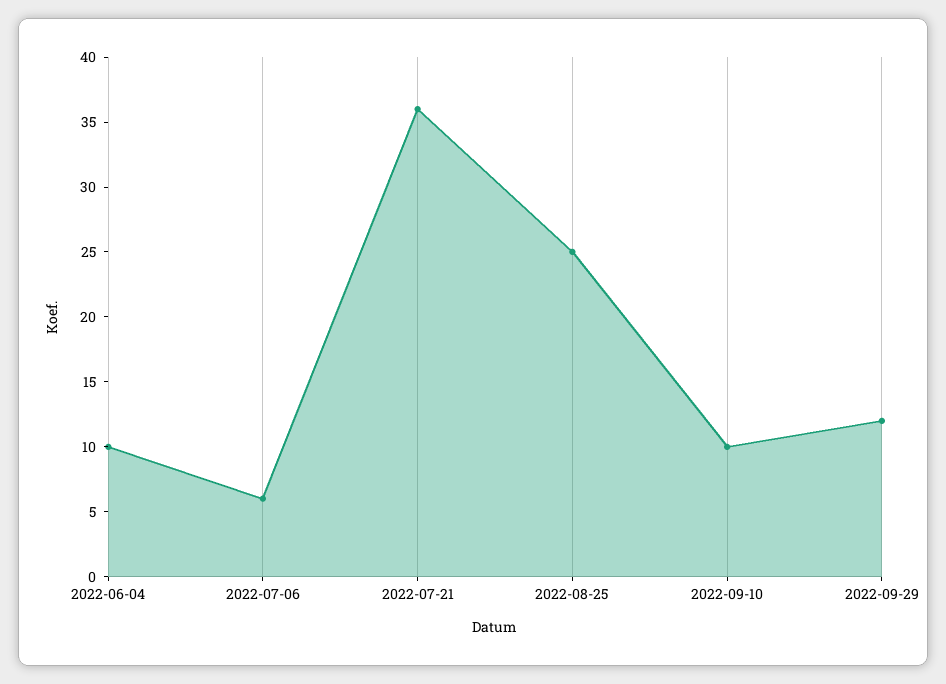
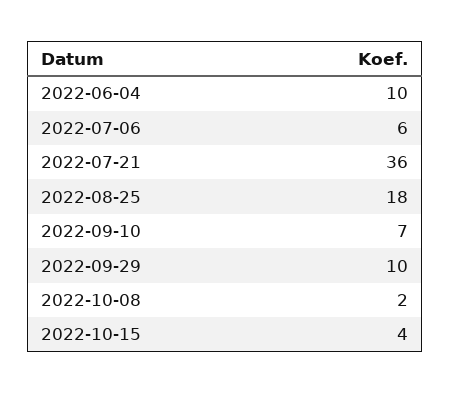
2022-08-25: 25 -> 18
2022-09-10: 10 -> 7
2022-09-29: 12 -> 10
2022-10-08: none -> 2
2022-10-15: none -> 4

